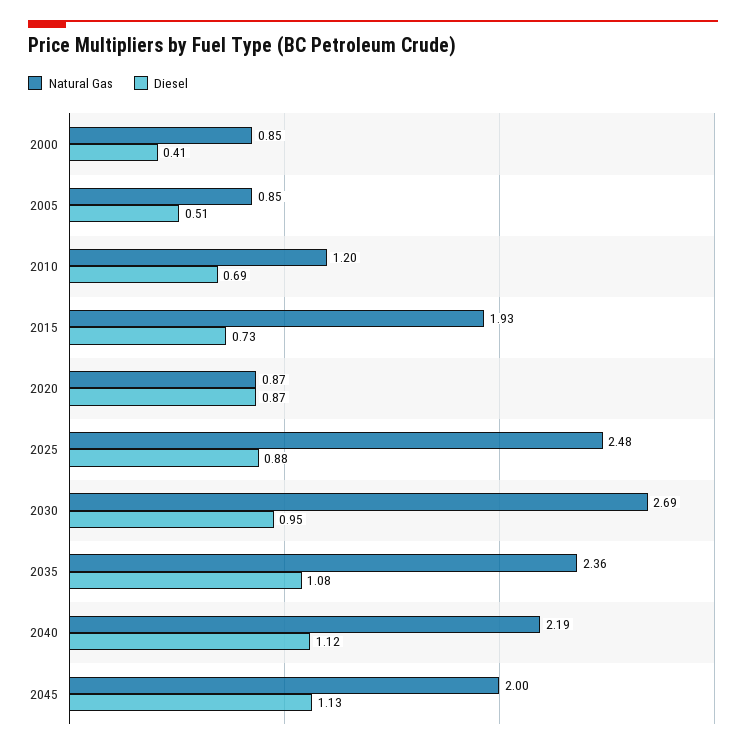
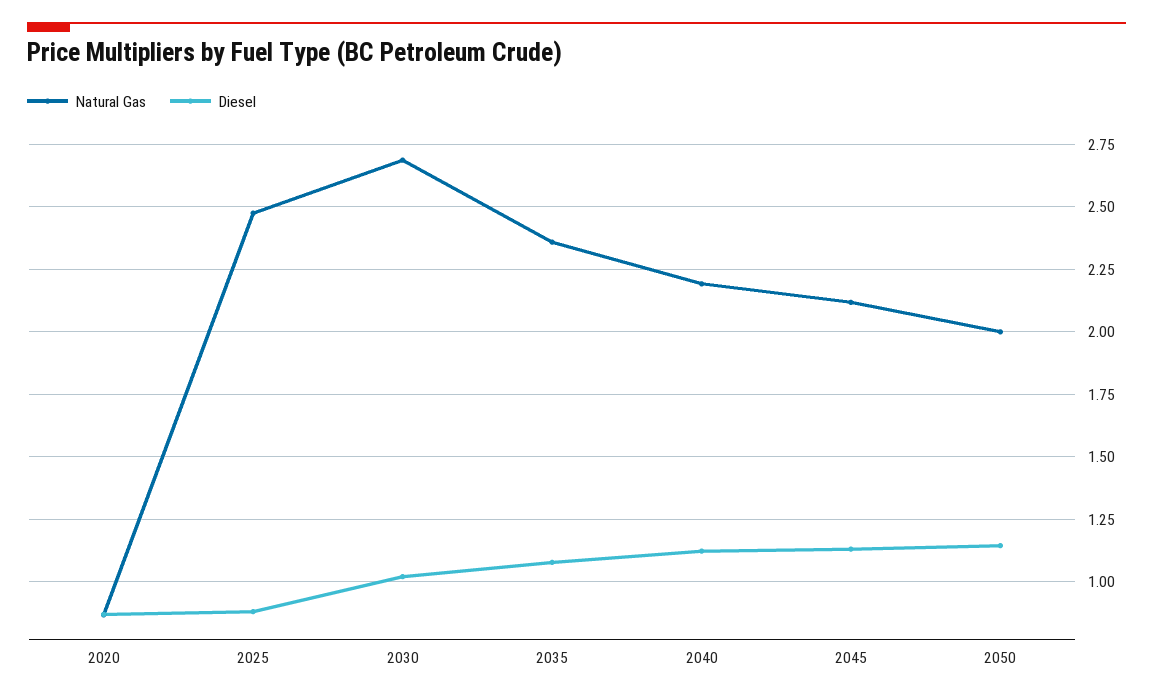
Natural Gas, 2000: 0.85 -> none
Diesel, 2000: 0.41 -> none
Natural Gas, 2005: 0.85 -> none
Diesel, 2005: 0.51 -> none
Natural Gas, 2010: 1.2 -> none
Diesel, 2010: 0.69 -> none
Natural Gas, 2015: 1.93 -> none
Diesel, 2015: 0.73 -> none
Diesel, 2030: 0.95 -> 1.025
Natural Gas, 2045: 2 -> 2.125
Natural Gas, 2050: none -> 2
Diesel, 2050: none -> 1.15

